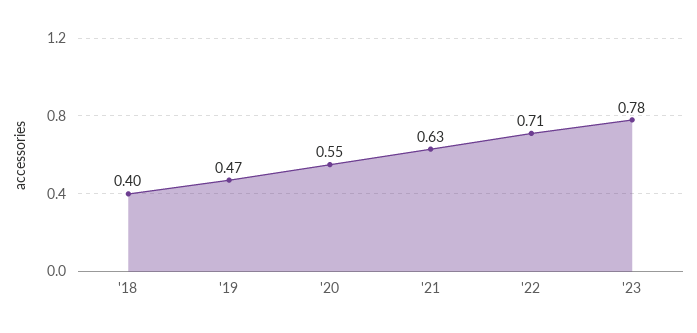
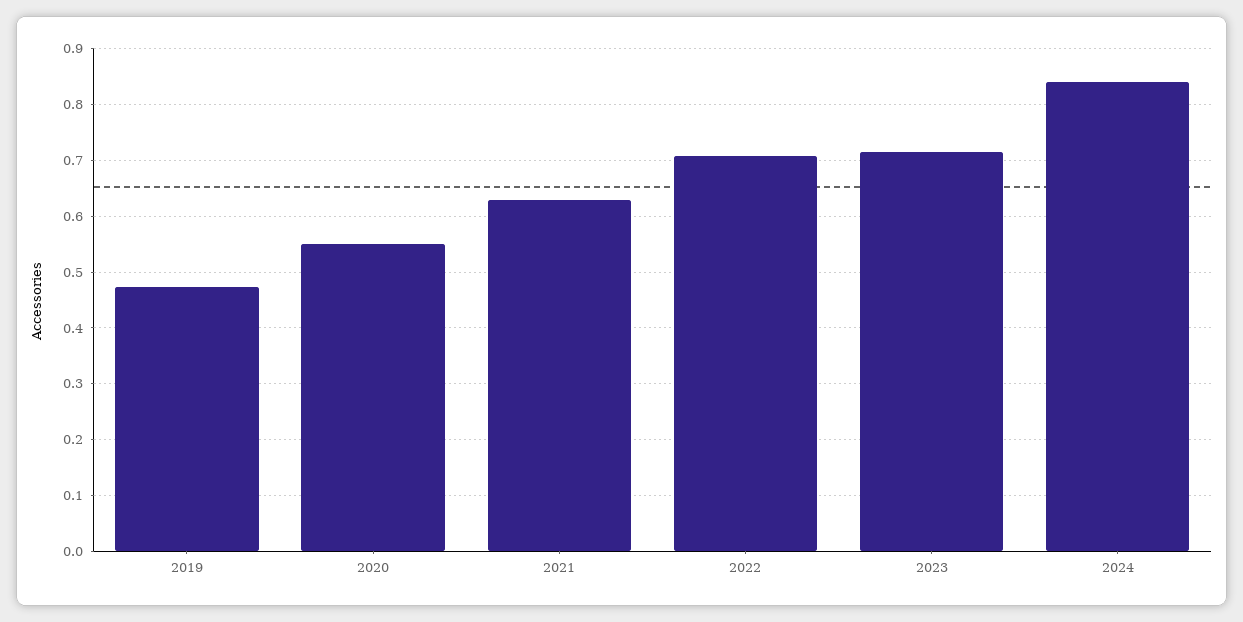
'18: 0.4 -> none
'23: 0.78 -> 0.72
2024: none -> 0.84

